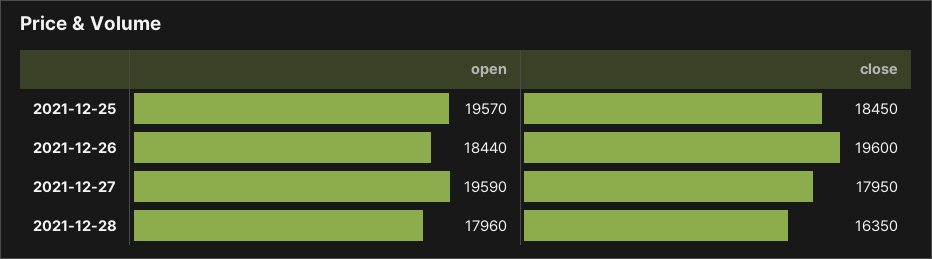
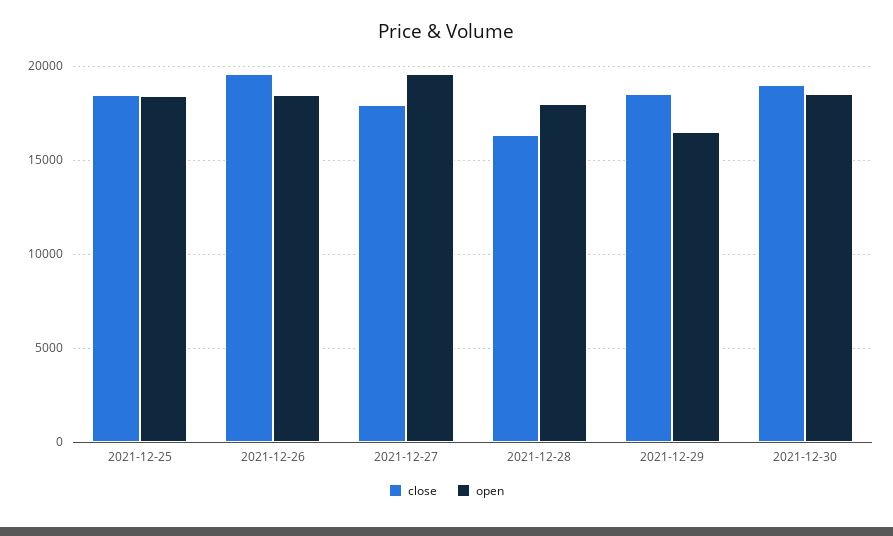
open, 2021-12-25: 19570 -> 18500
close, 2021-12-29: none -> 18500
open, 2021-12-29: none -> 16500
close, 2021-12-30: none -> 19000
open, 2021-12-30: none -> 18500

